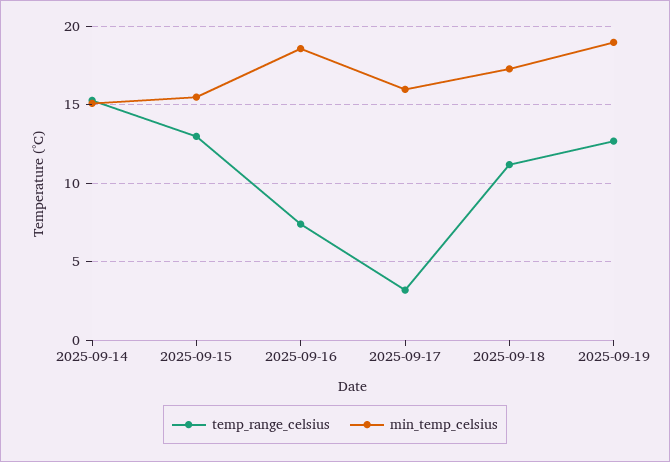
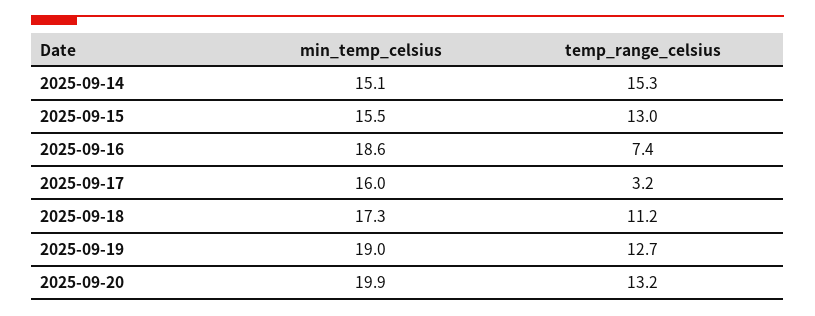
min_temp_celsius, 2025-09-20: none -> 19.9
temp_range_celsius, 2025-09-20: none -> 13.2

